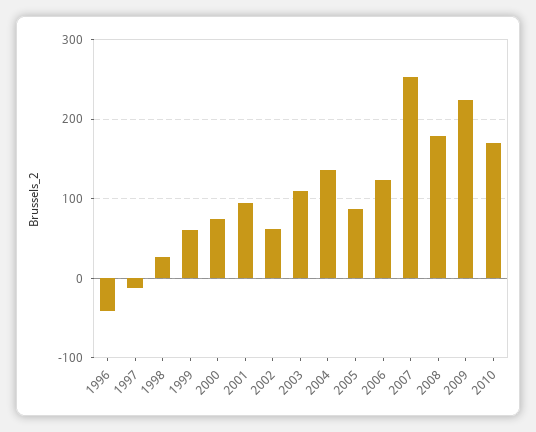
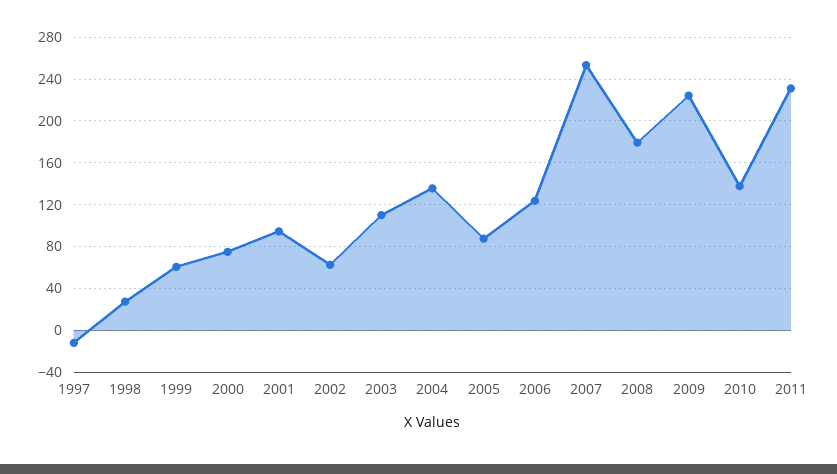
1996: -40 -> none
2010: 170 -> 140
2011: none -> 230

